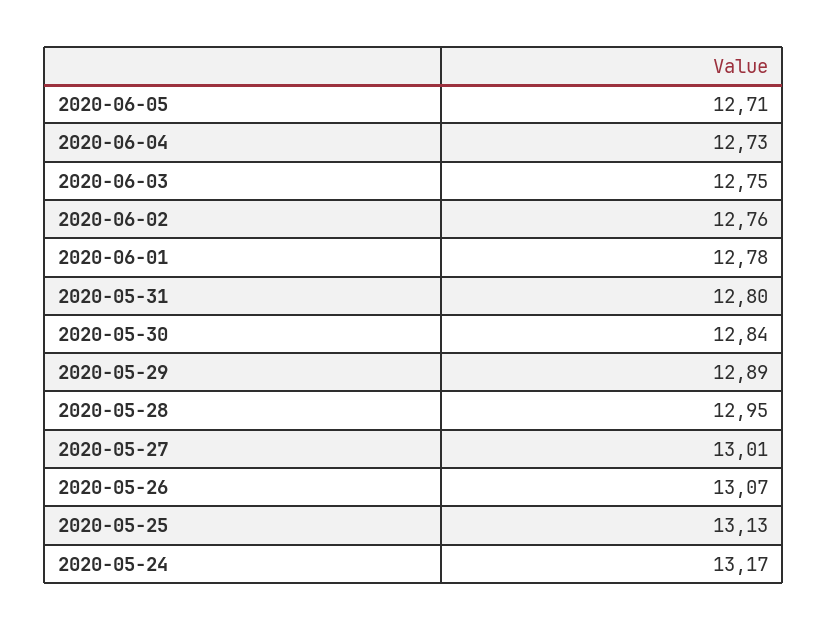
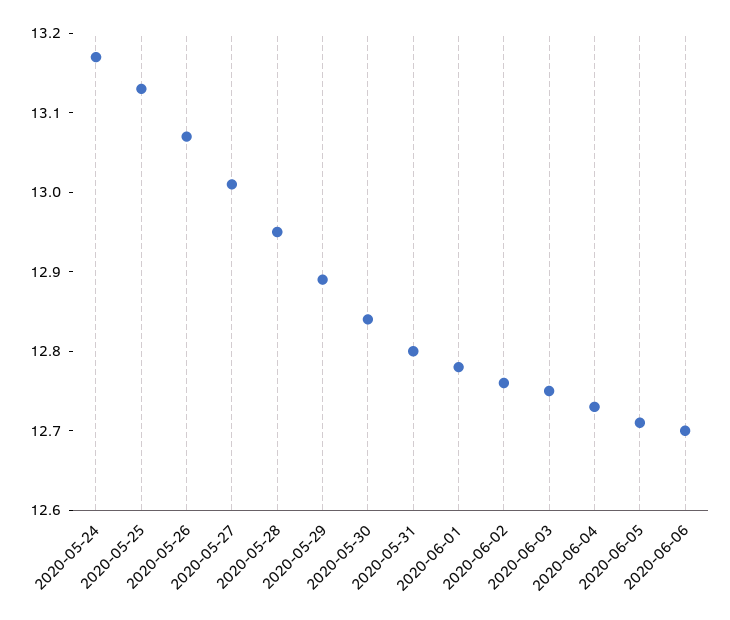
2020-06-06: none -> 12.7

